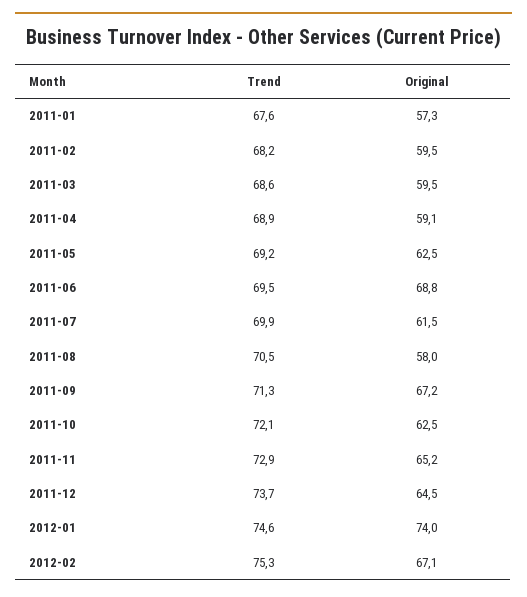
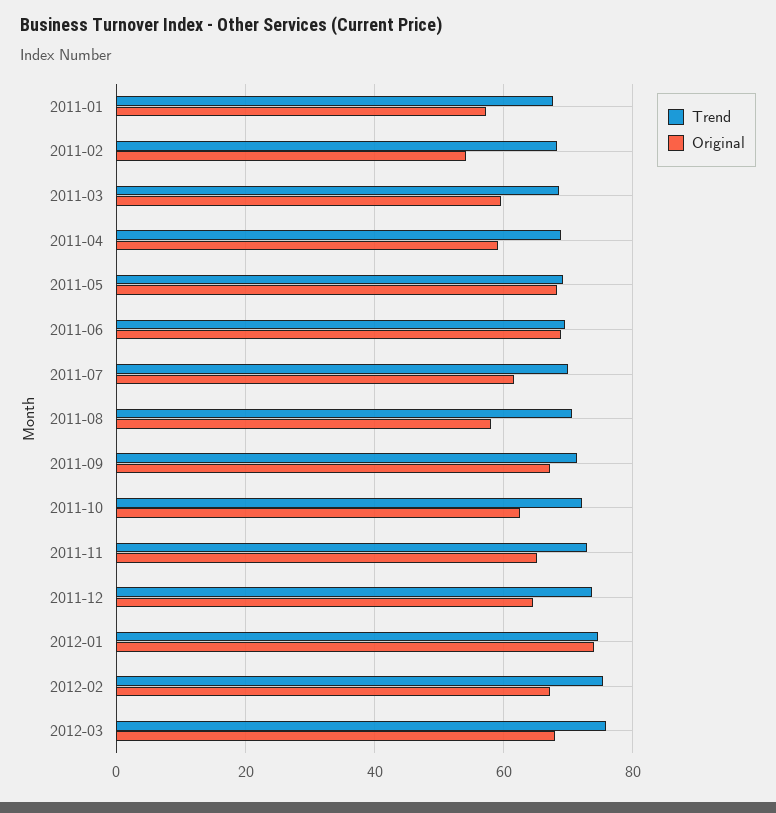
Original, 2011-02: 59.5 -> 54
Original, 2011-05: 62.5 -> 68
Trend, 2012-03: none -> 76
Original, 2012-03: none -> 68

